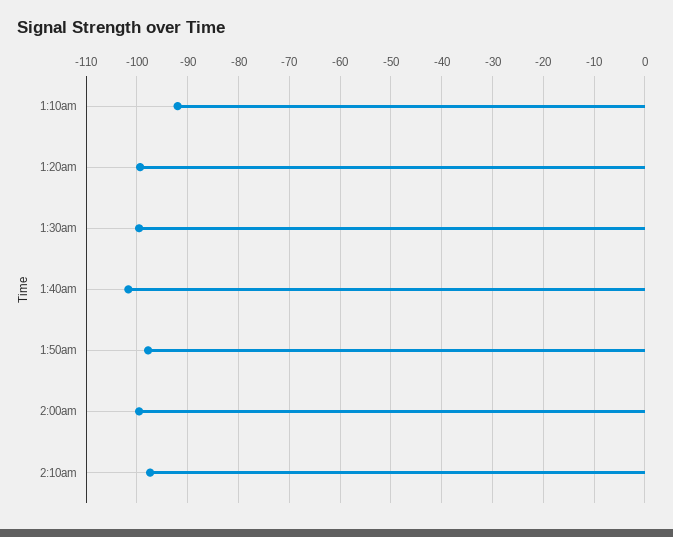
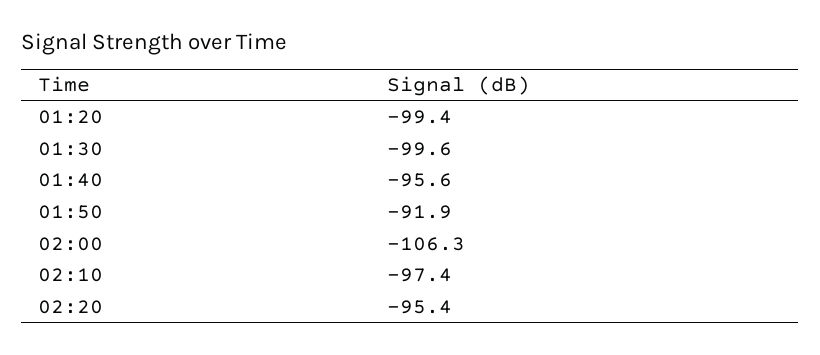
1:10am: -92 -> none
1:40am: -102 -> -95.6
1:50am: -98 -> -91.9
2:00am: -100 -> -106.3
02:20: none -> -95.4

